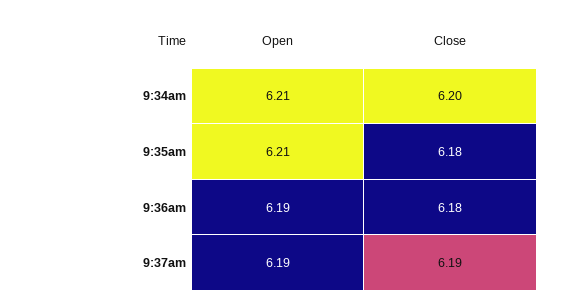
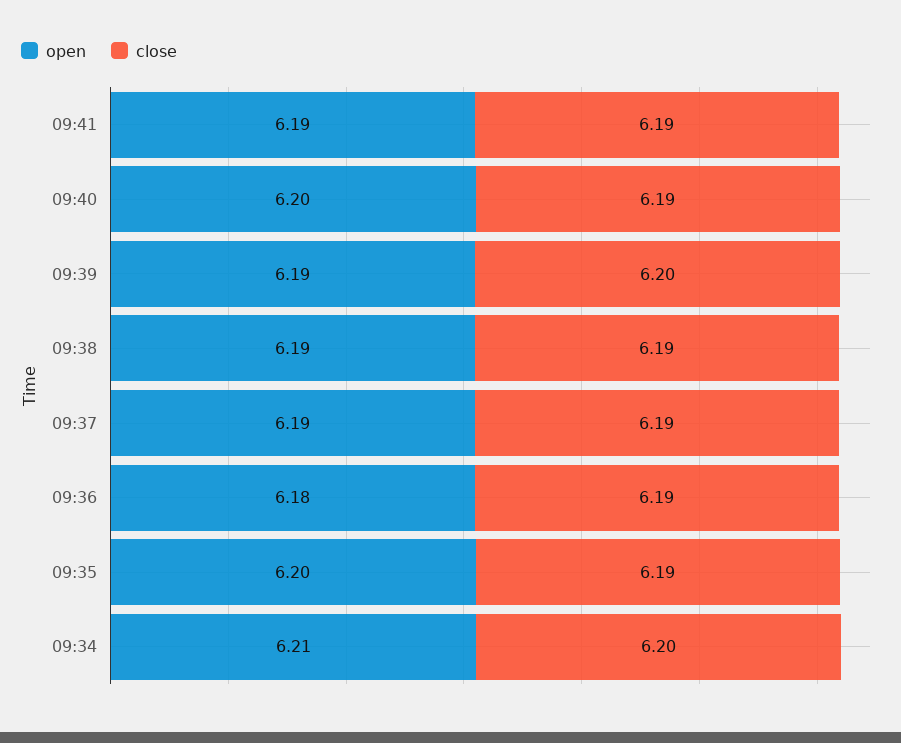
Open, 9:35am: 6.21 -> 6.2
Close, 9:35am: 6.18 -> 6.19
Open, 9:36am: 6.19 -> 6.18
Close, 9:36am: 6.18 -> 6.19
Open, 09:41: none -> 6.19
Close, 09:41: none -> 6.19
Open, 09:40: none -> 6.2
Close, 09:40: none -> 6.19
Open, 09:39: none -> 6.19
Close, 09:39: none -> 6.2
Open, 09:38: none -> 6.19
Close, 09:38: none -> 6.19

